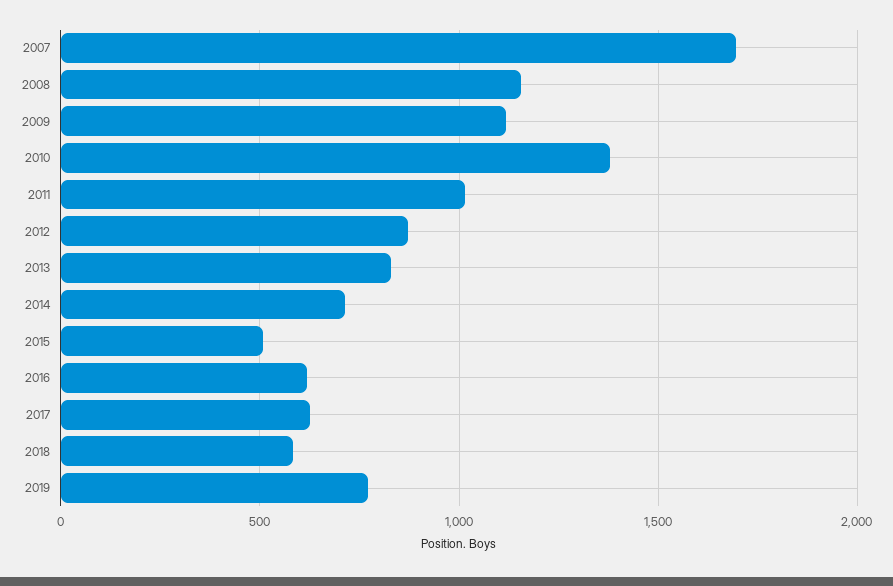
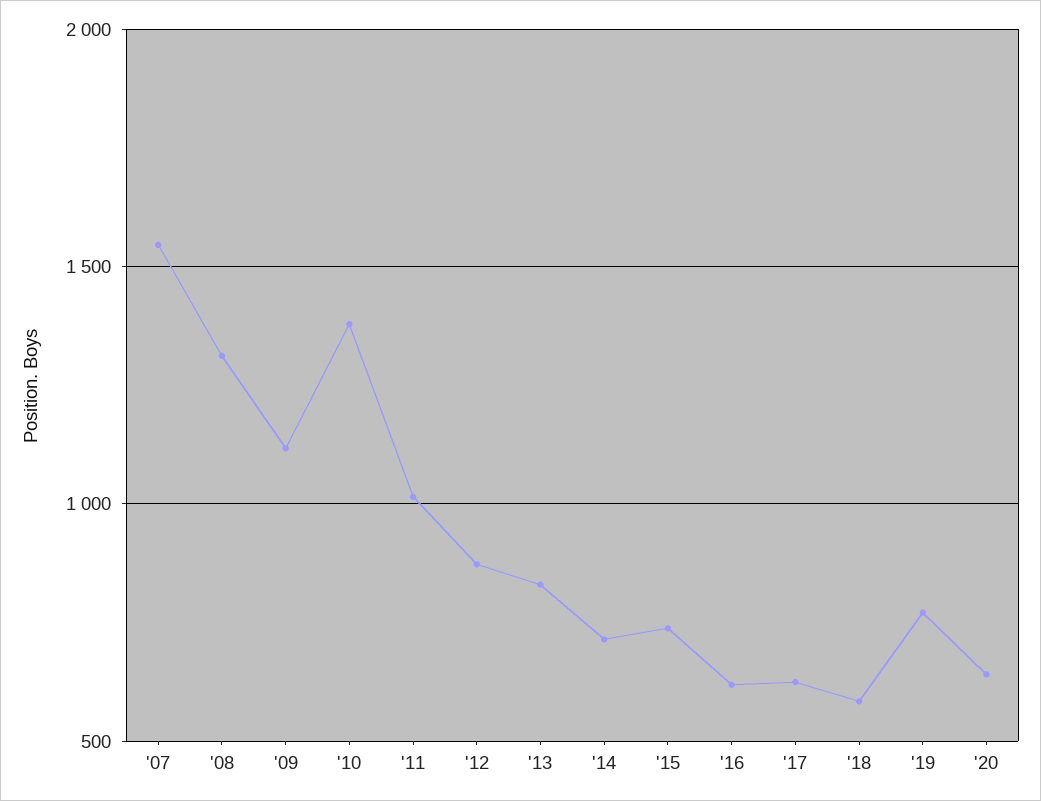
2007: 1700 -> 1550
2008: 1150 -> 1300
2015: 500 -> 750
'20: none -> 650

